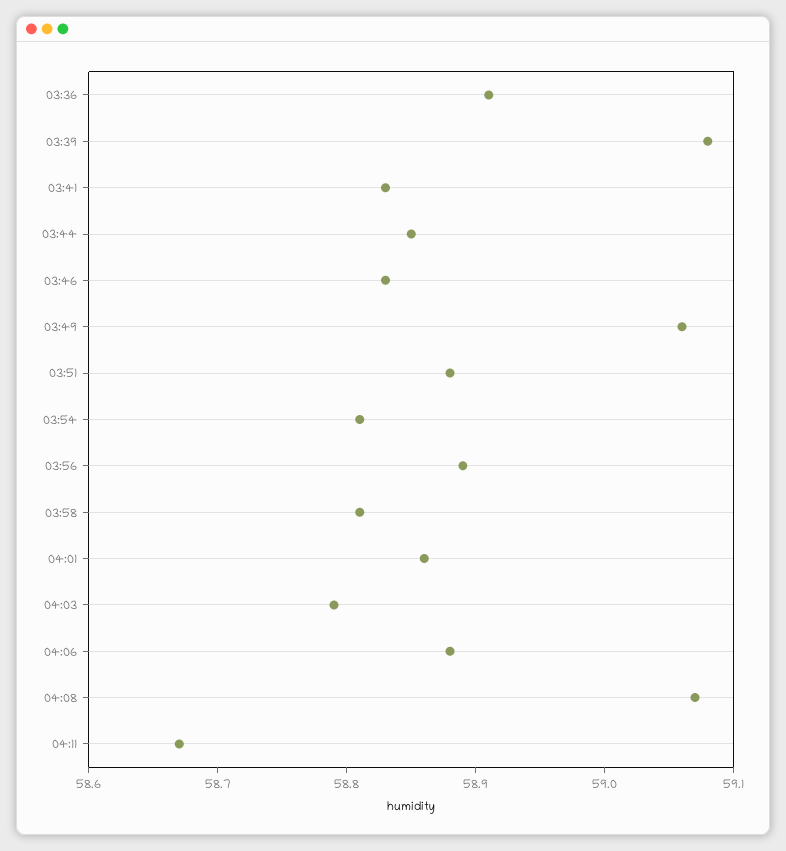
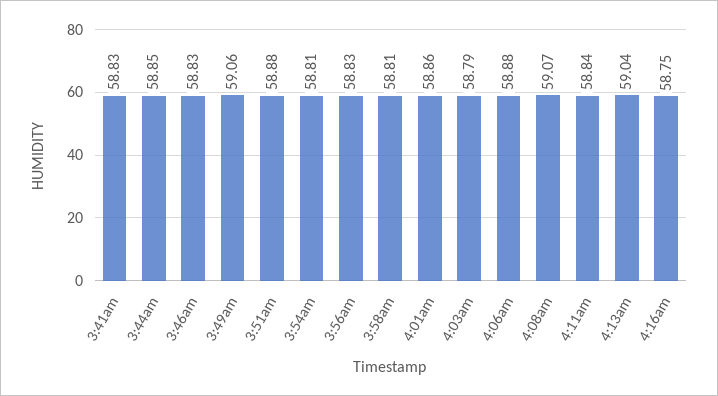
03:36: 58.91 -> none
03:39: 59.08 -> none
03:56: 58.89 -> 58.83
04:11: 58.67 -> 58.84
4:13am: none -> 59.04
4:16am: none -> 58.75

